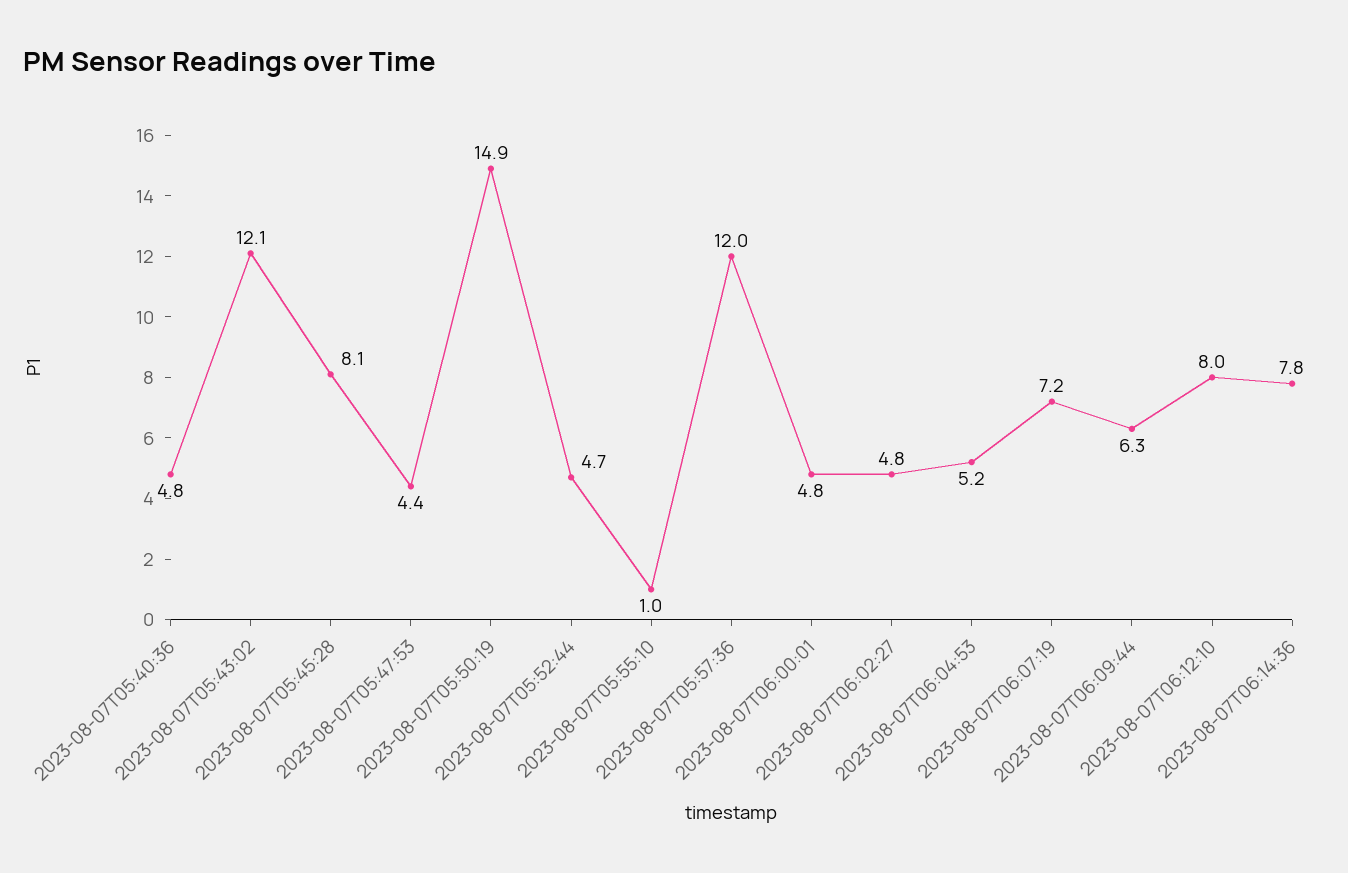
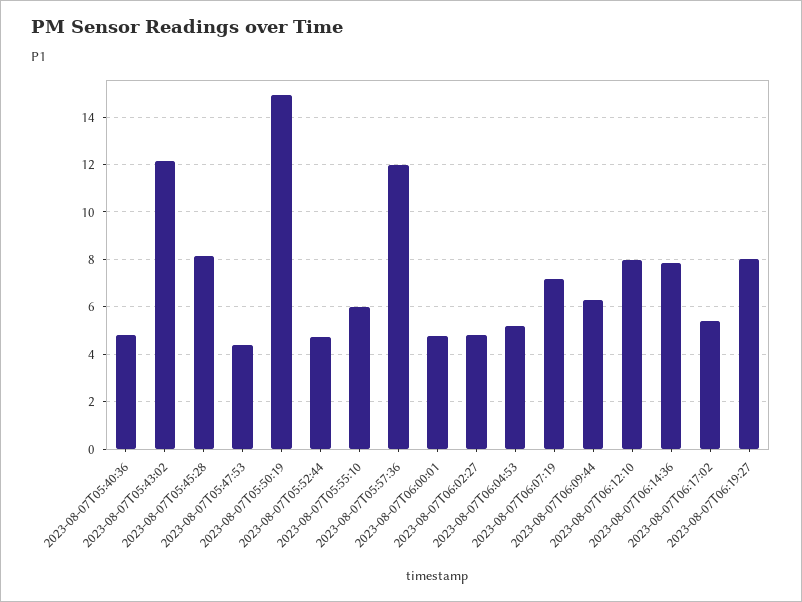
2023-08-07T05:55:10: 1 -> 6
2023-08-07T06:17:02: none -> 5.5
2023-08-07T06:19:27: none -> 8

